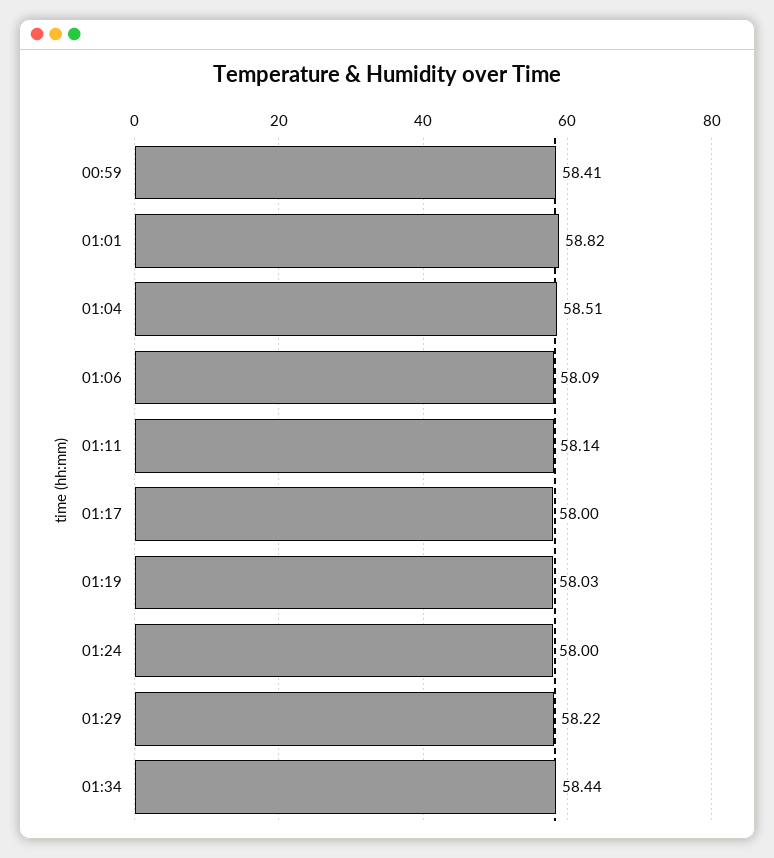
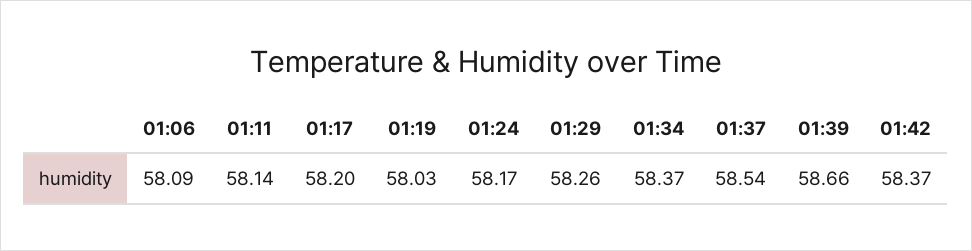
00:59: 58.41 -> none
01:01: 58.82 -> none
01:04: 58.51 -> none
01:17: 58 -> 58.2
01:24: 58 -> 58.17
01:29: 58.22 -> 58.26
01:34: 58.44 -> 58.37
01:37: none -> 58.54
01:39: none -> 58.66
01:42: none -> 58.37

